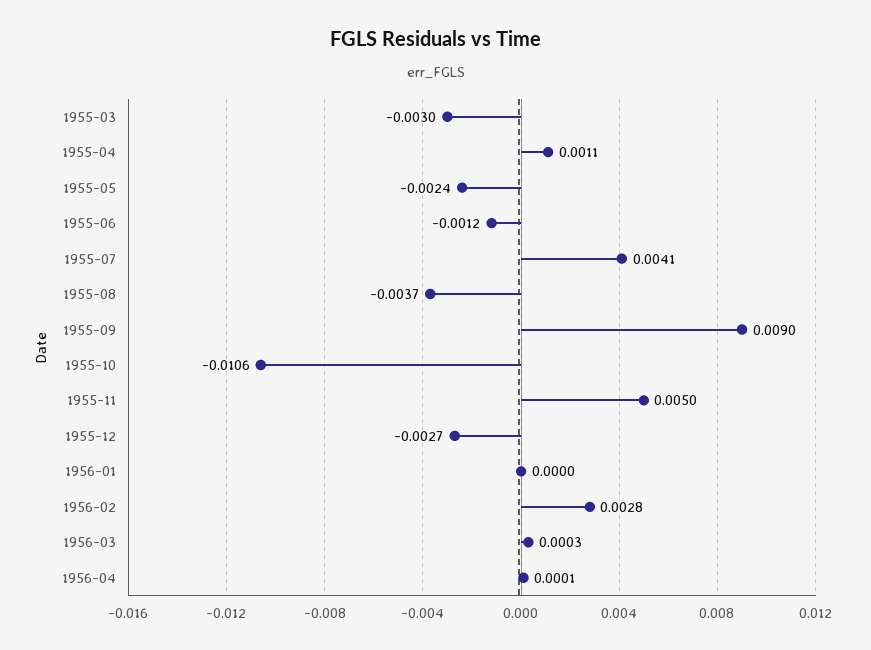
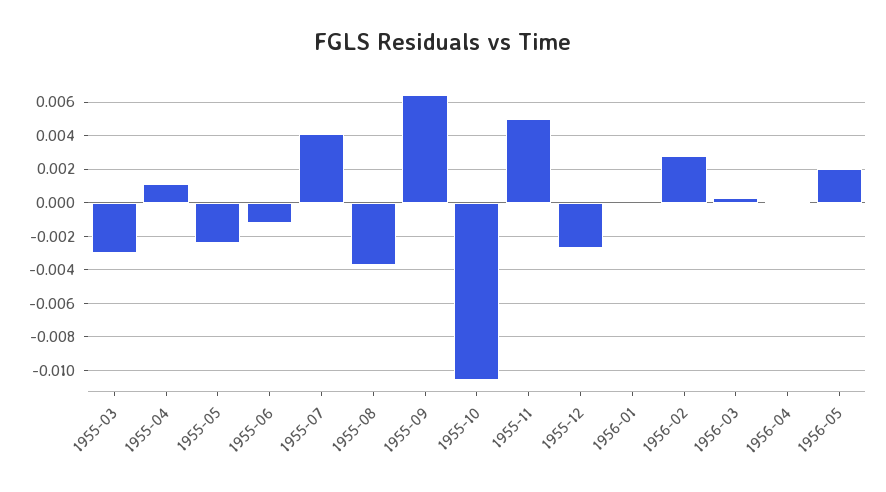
1955-09: 0.009 -> 0.0065
1956-05: none -> 0.002

